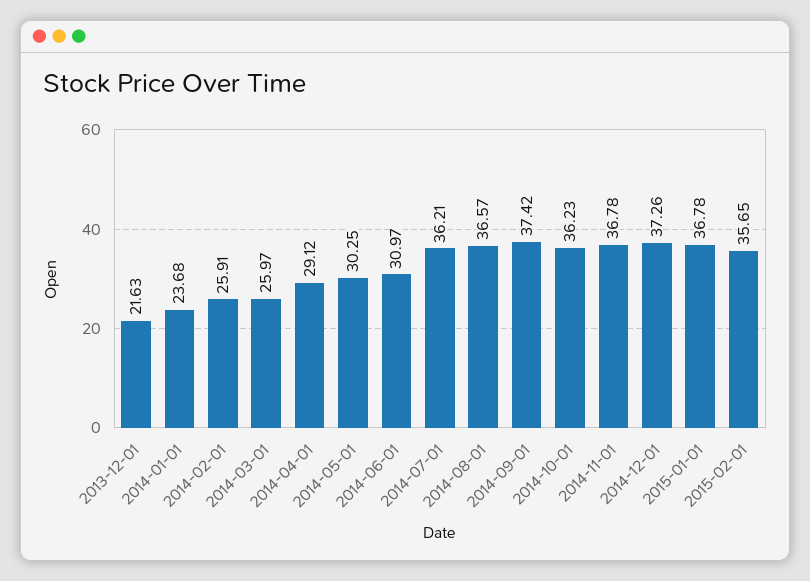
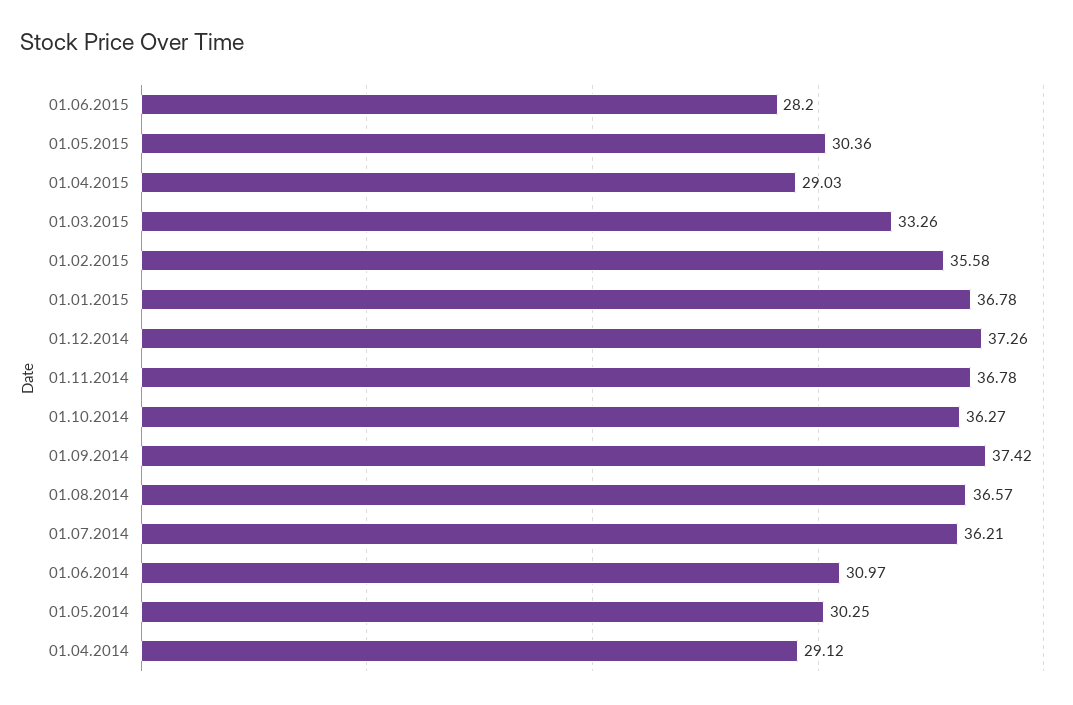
2013-12-01: 21.63 -> none
2014-01-01: 23.68 -> none
2014-02-01: 25.91 -> none
2014-03-01: 25.97 -> none
2014-10-01: 36.23 -> 36.27
2015-02-01: 35.65 -> 35.58
01.06.2015: none -> 28.2
01.05.2015: none -> 30.36
01.04.2015: none -> 29.03
01.03.2015: none -> 33.26

